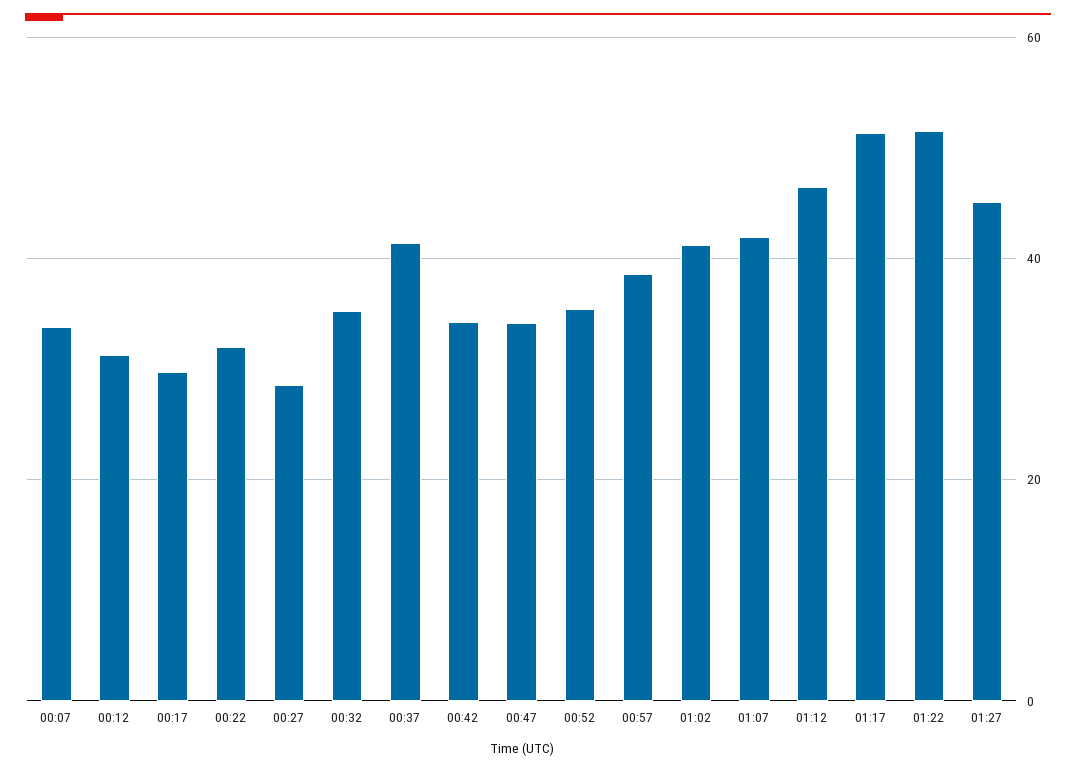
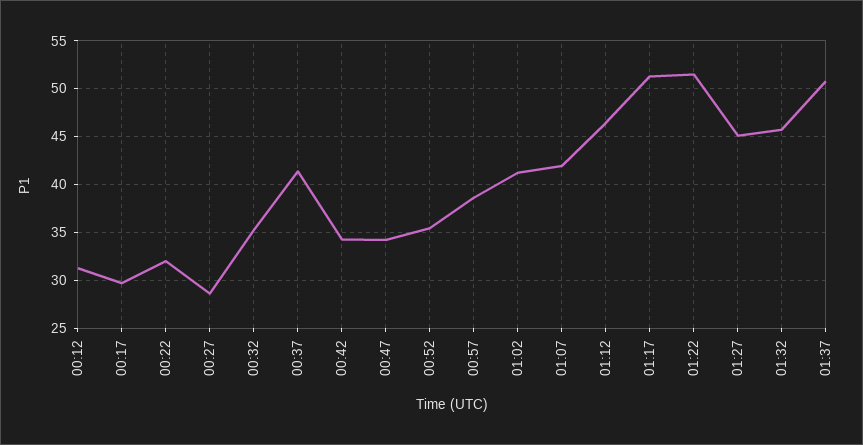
00:07: 34 -> none
01:32: none -> 46
01:37: none -> 51

